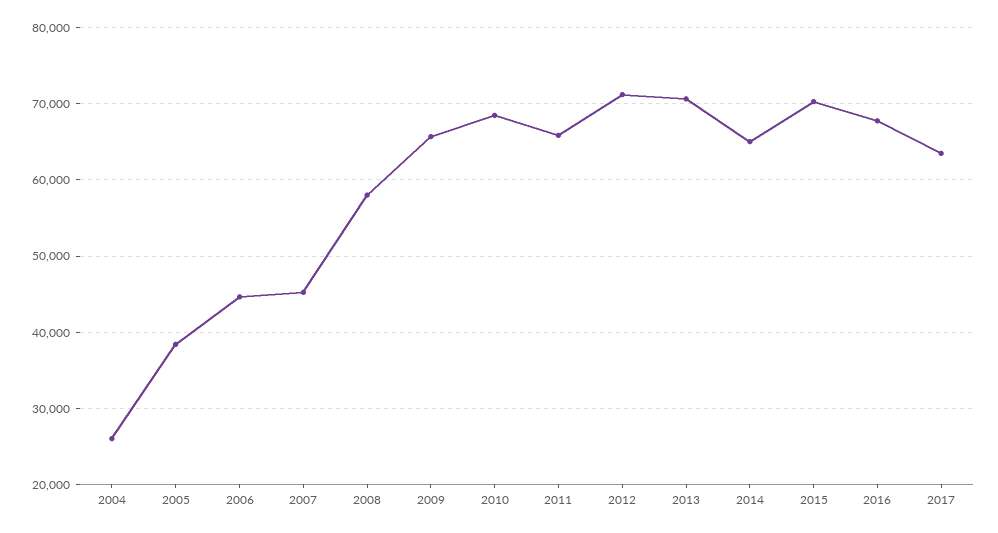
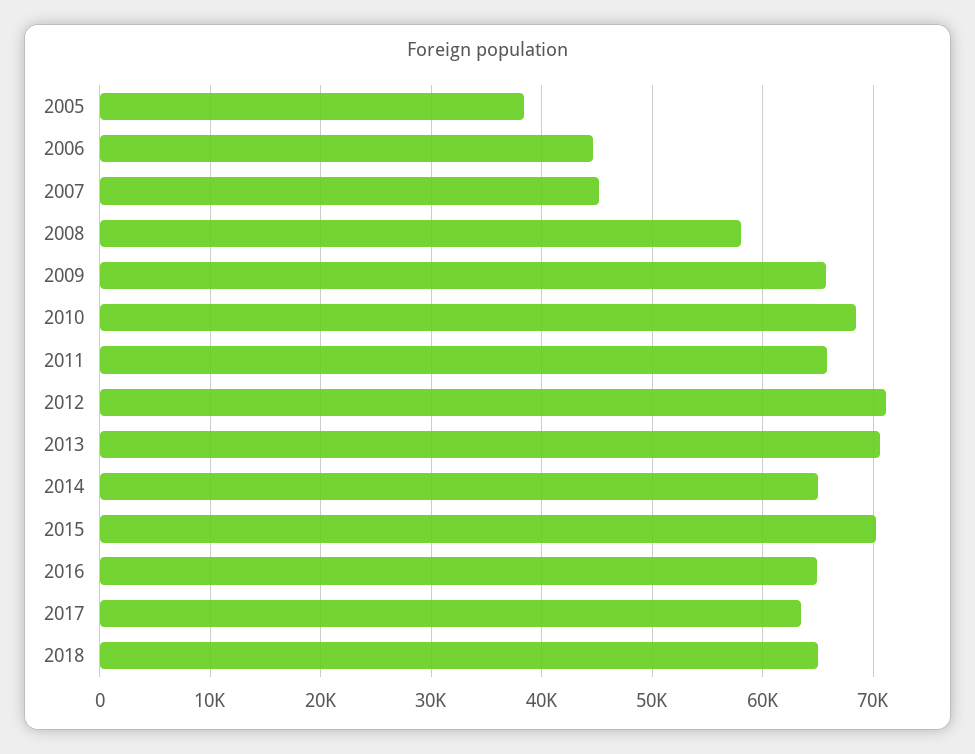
2004: 26000 -> none
2016: 68000 -> 65000
2018: none -> 65000

